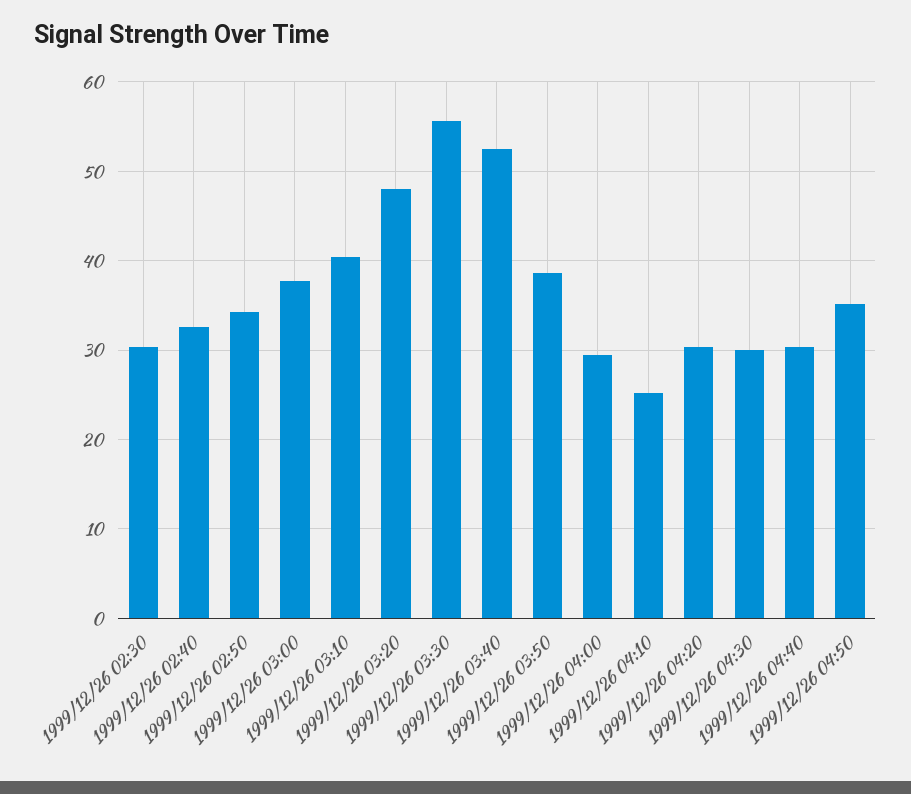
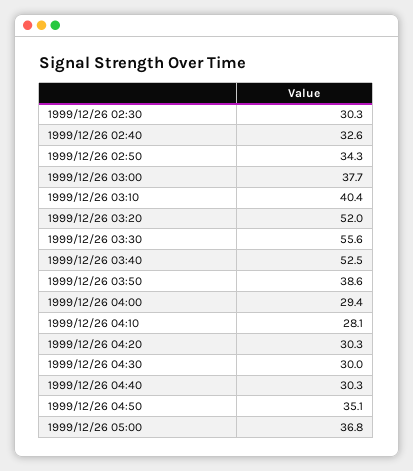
1999/12/26 03:20: 48 -> 52
1999/12/26 04:10: 25 -> 28.1
1999/12/26 05:00: none -> 36.8

